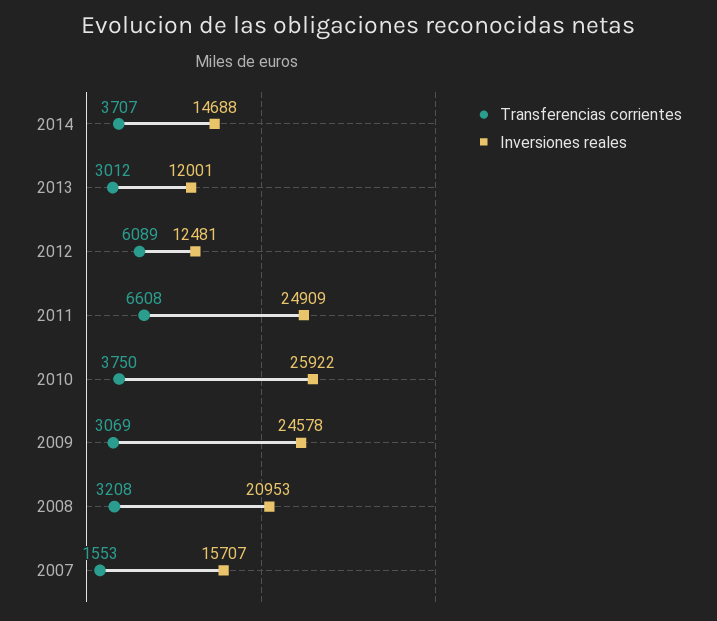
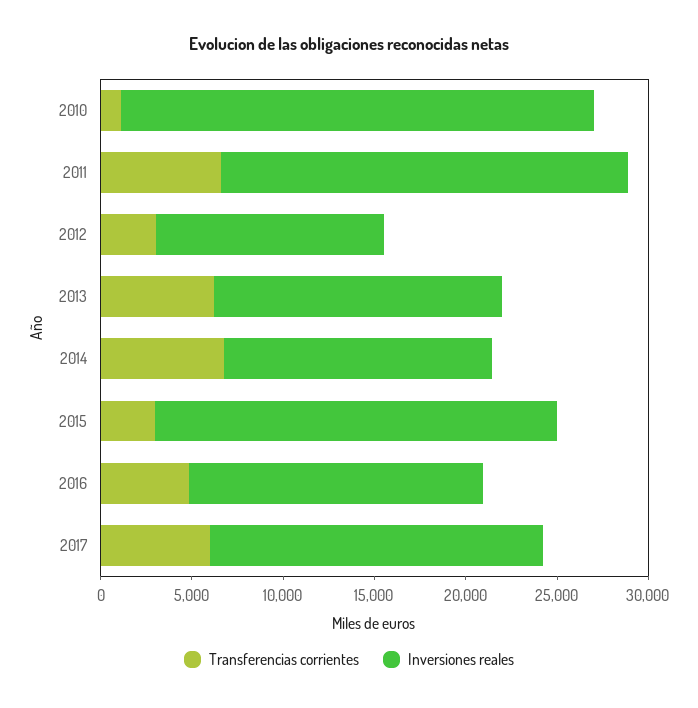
Transferencias corrientes, 2014: 3707 -> 7000
Transferencias corrientes, 2013: 3012 -> 6000
Inversiones reales, 2013: 12001 -> 16000
Transferencias corrientes, 2012: 6089 -> 3000
Inversiones reales, 2011: 24909 -> 22000
Transferencias corrientes, 2010: 3750 -> 1000
Transferencias corrientes, 2009: 3069 -> none
Inversiones reales, 2009: 24578 -> none
Transferencias corrientes, 2008: 3208 -> none
Inversiones reales, 2008: 20953 -> none
Transferencias corrientes, 2007: 1553 -> none
Inversiones reales, 2007: 15707 -> none
Transferencias corrientes, 2015: none -> 3000
Inversiones reales, 2015: none -> 22000
Transferencias corrientes, 2016: none -> 5000
Inversiones reales, 2016: none -> 16000
Transferencias corrientes, 2017: none -> 6000
Inversiones reales, 2017: none -> 18000

